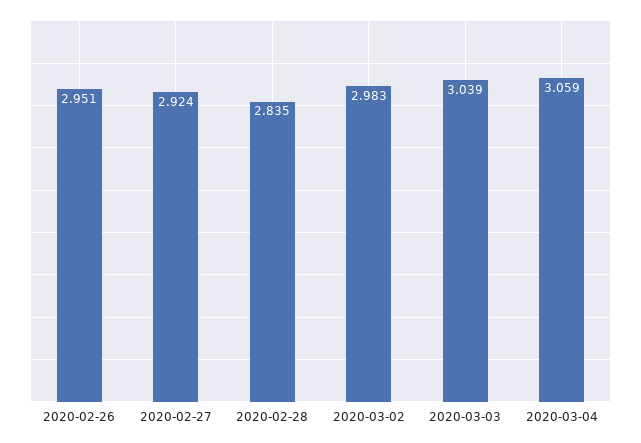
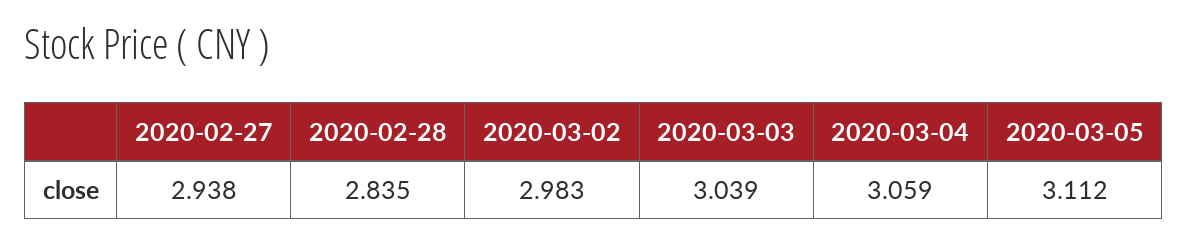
2020-02-26: 2.951 -> none
2020-02-27: 2.924 -> 2.938
2020-03-05: none -> 3.112

